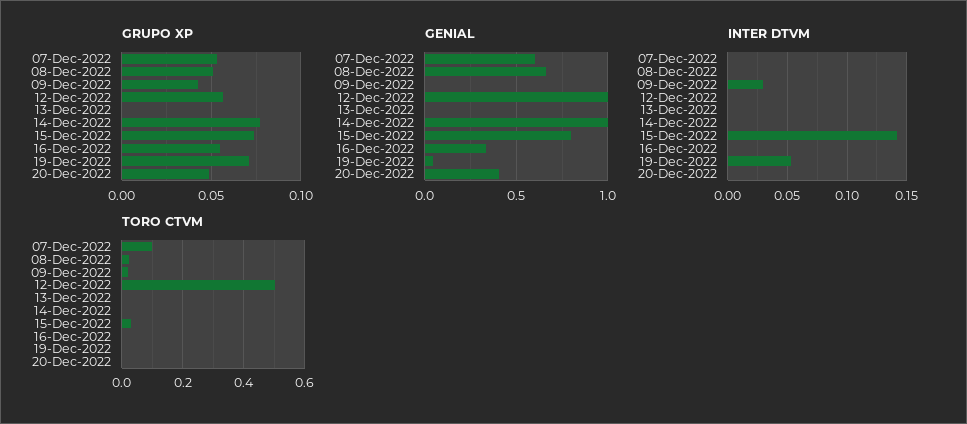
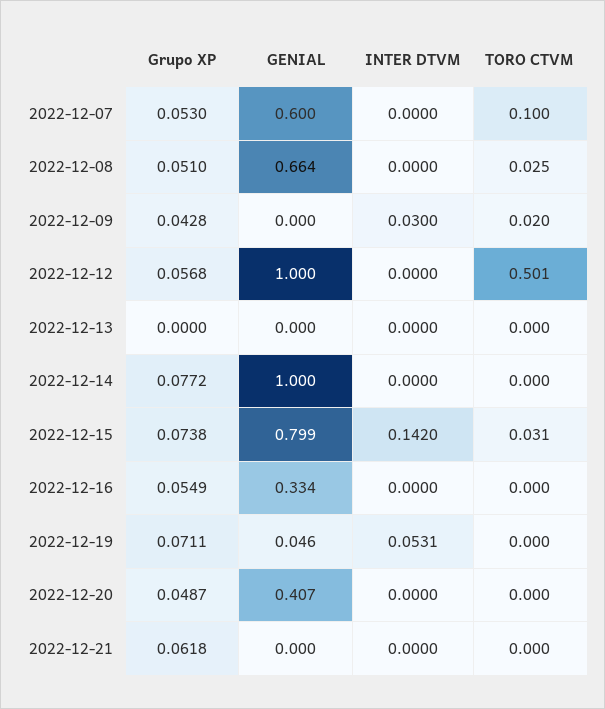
GRUPO XP, 2022-12-21: none -> 0.0618
GENIAL, 2022-12-21: none -> 0
INTER DTVM, 2022-12-21: none -> 0
TORO CTVM, 2022-12-21: none -> 0

